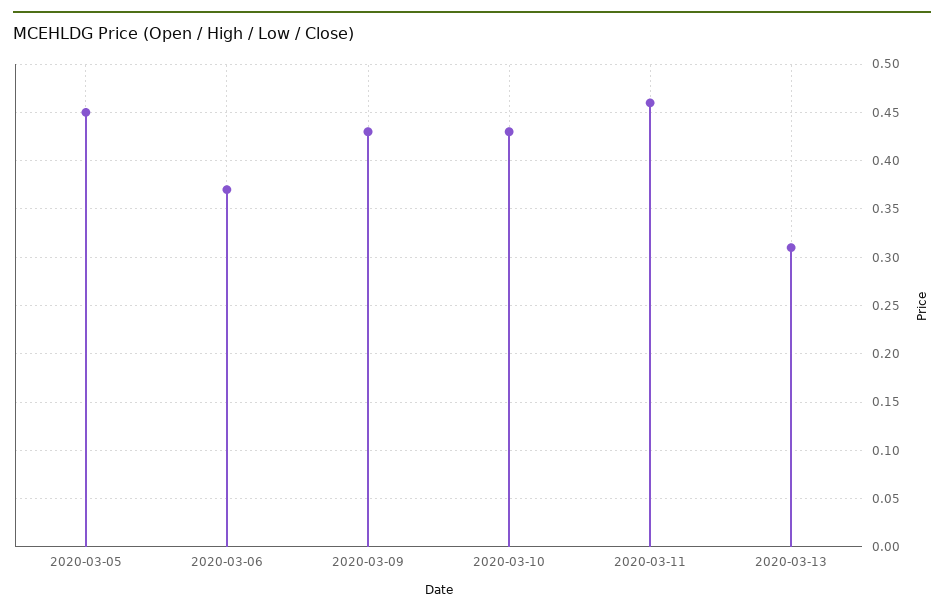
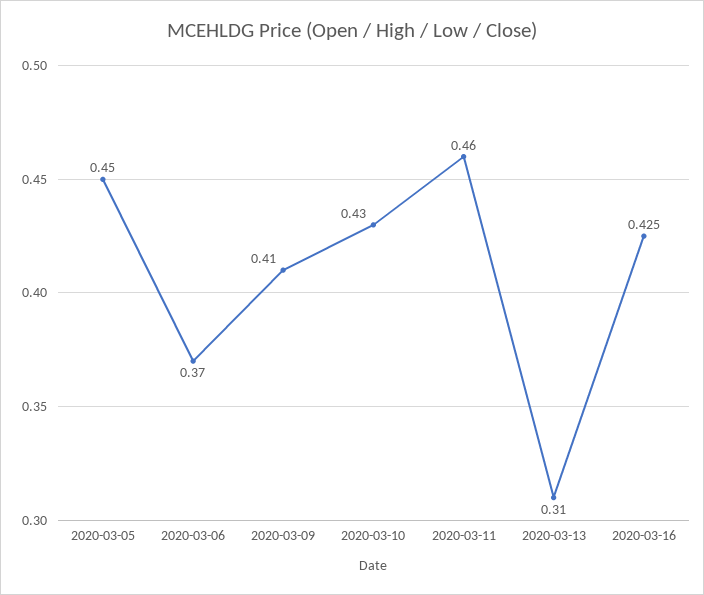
2020-03-09: 0.43 -> 0.41
2020-03-16: none -> 0.425

